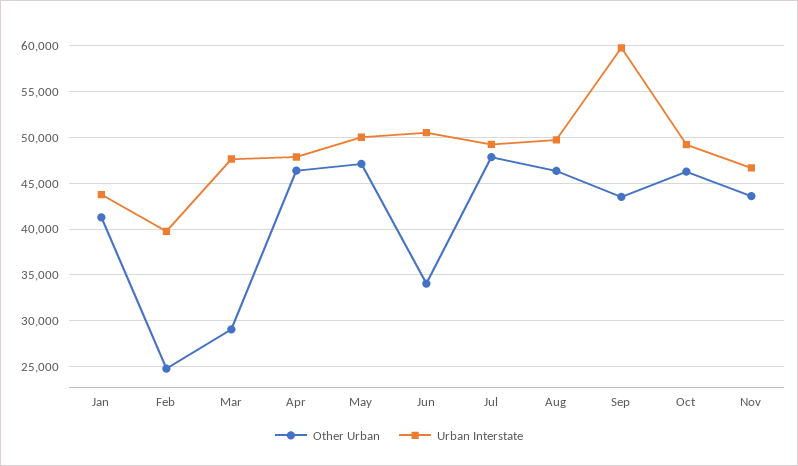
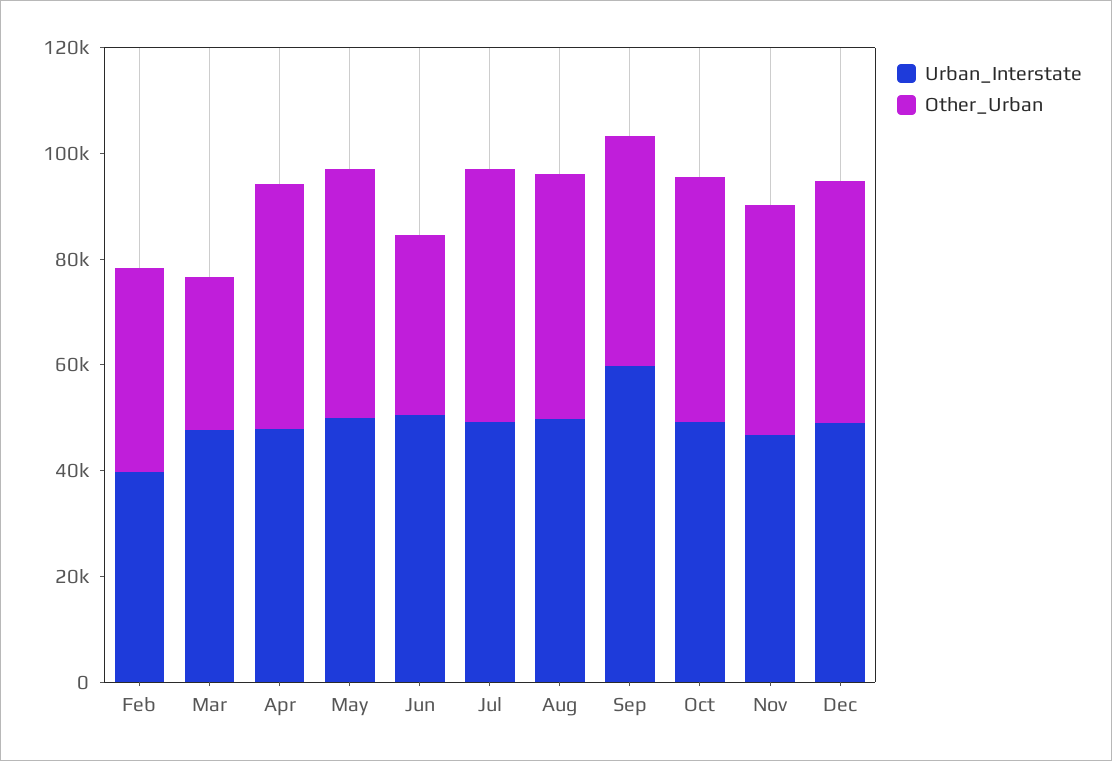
Other Urban, Jan: 41000 -> none
Urban Interstate, Jan: 44000 -> none
Other Urban, Feb: 25000 -> 40000
Urban Interstate, Dec: none -> 50000
Other Urban, Dec: none -> 45000

